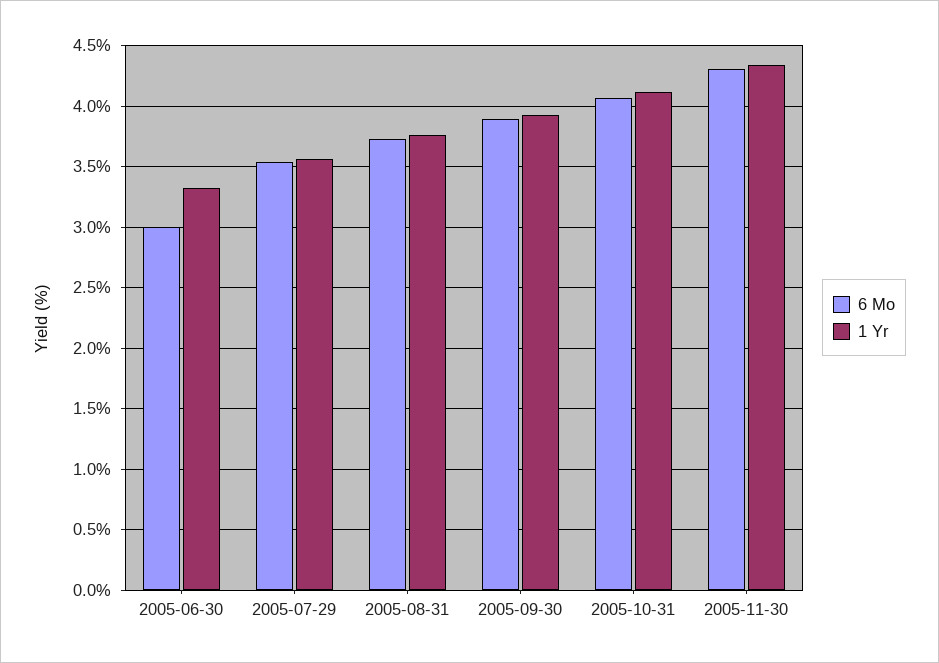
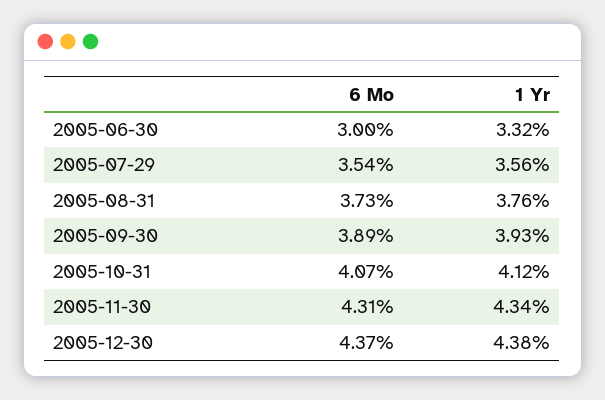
6 Mo, 2005-12-30: none -> 4.37
1 Yr, 2005-12-30: none -> 4.38

